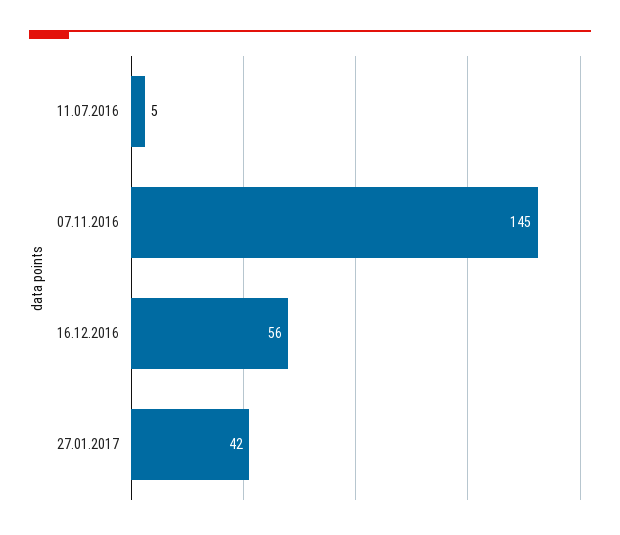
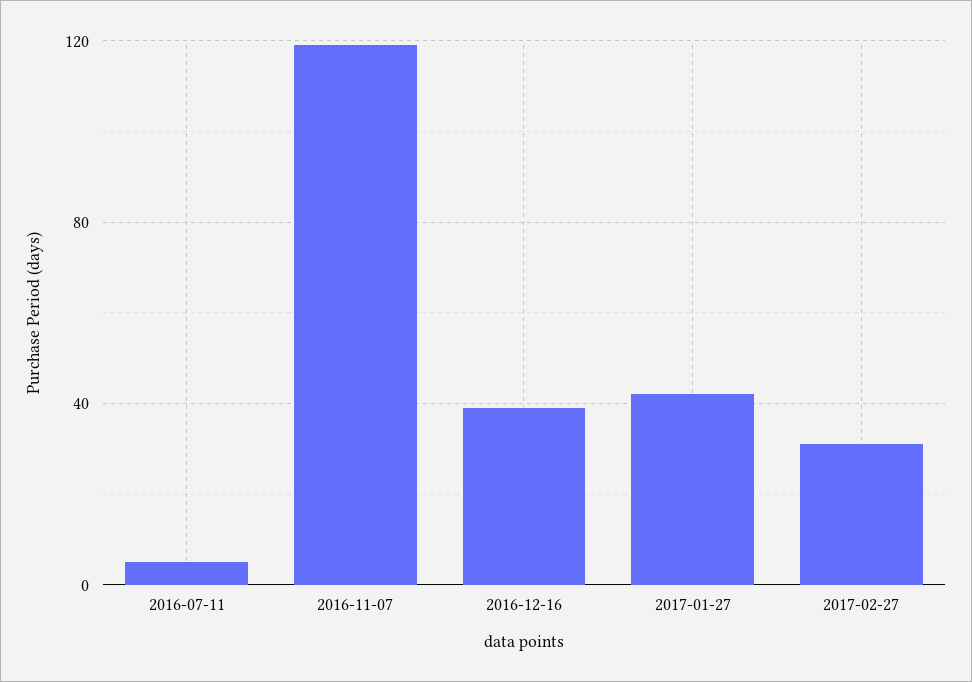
07.11.2016: 145 -> 120
16.12.2016: 56 -> 40
2017-02-27: none -> 30

